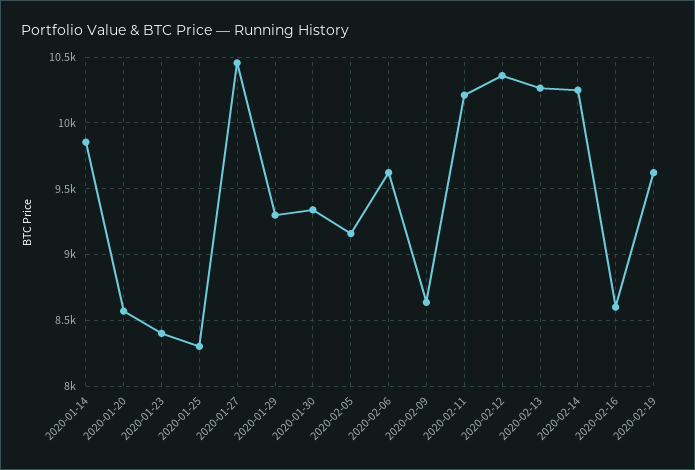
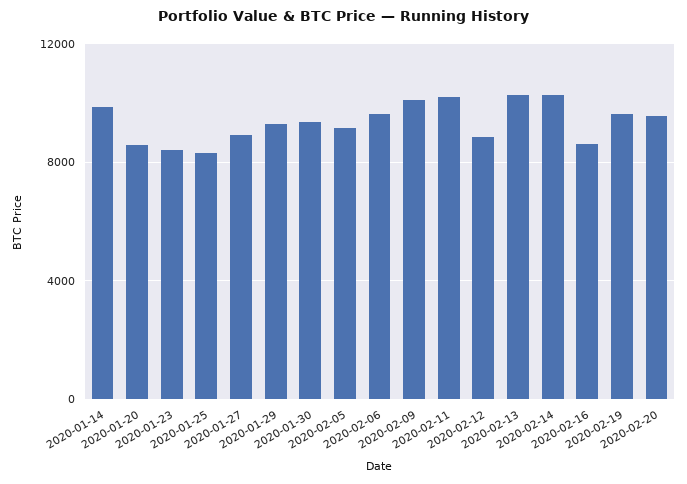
2020-01-27: 10450 -> 9000
2020-02-09: 8650 -> 10000
2020-02-12: 10350 -> 9000
2020-02-20: none -> 9500

